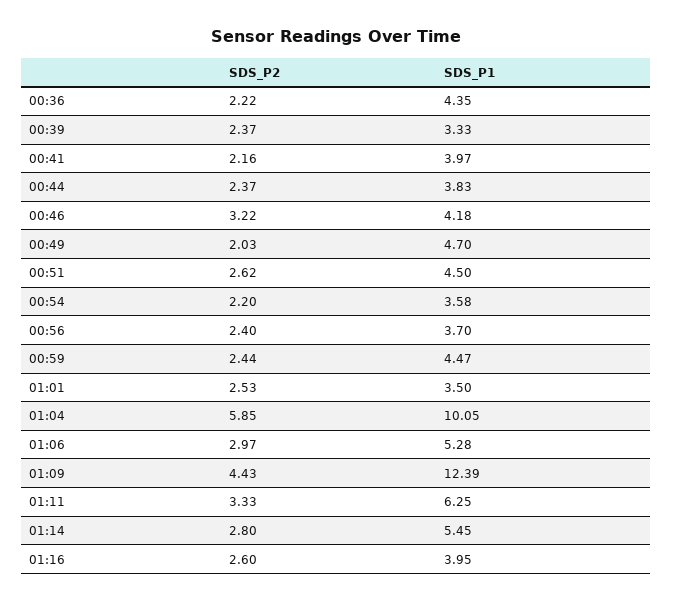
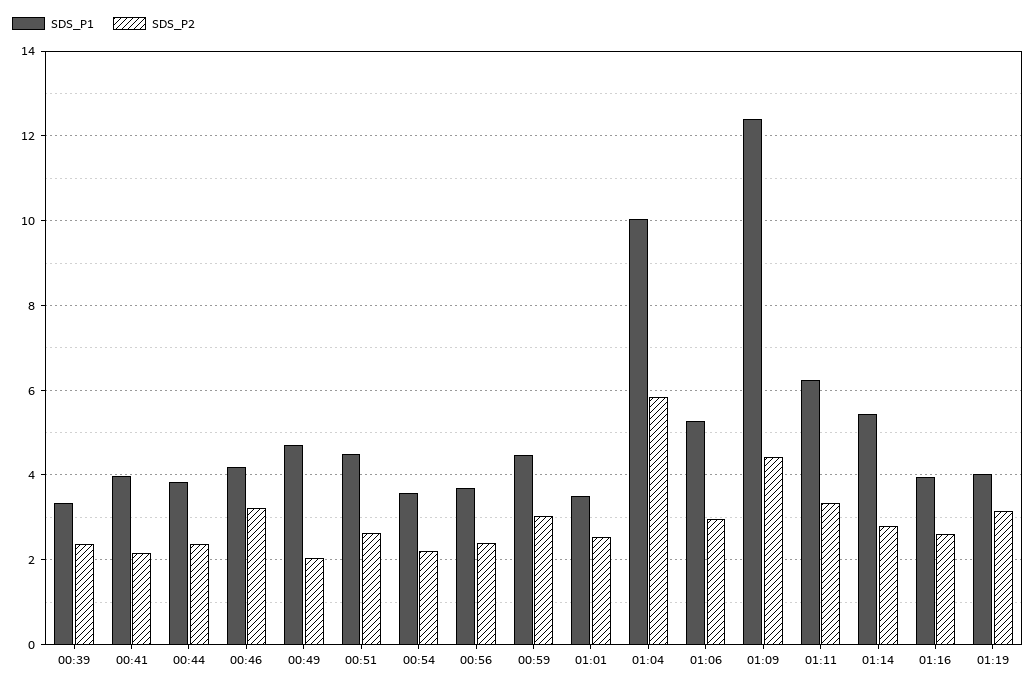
SDS_P2, 00:36: 2.22 -> none
SDS_P1, 00:36: 4.35 -> none
SDS_P2, 00:59: 2.44 -> 3
SDS_P1, 01:19: none -> 4
SDS_P2, 01:19: none -> 3.2

